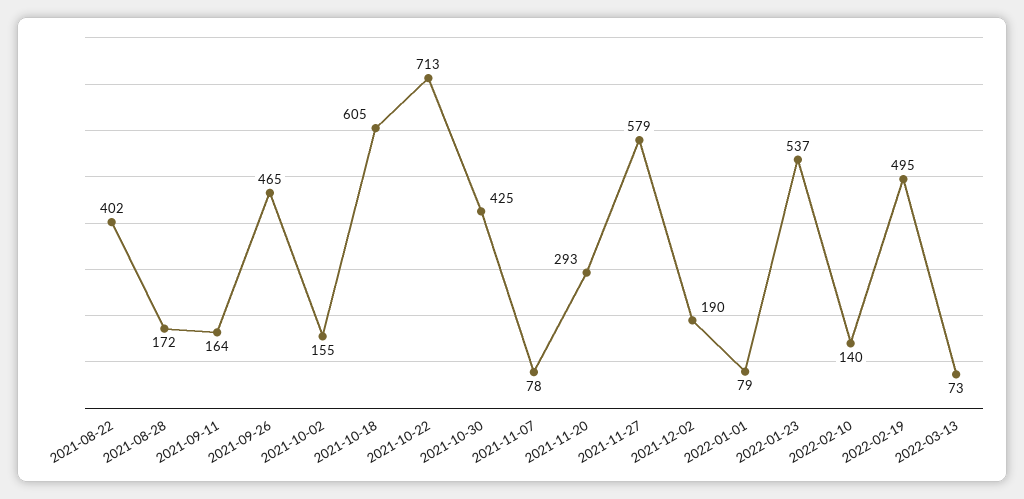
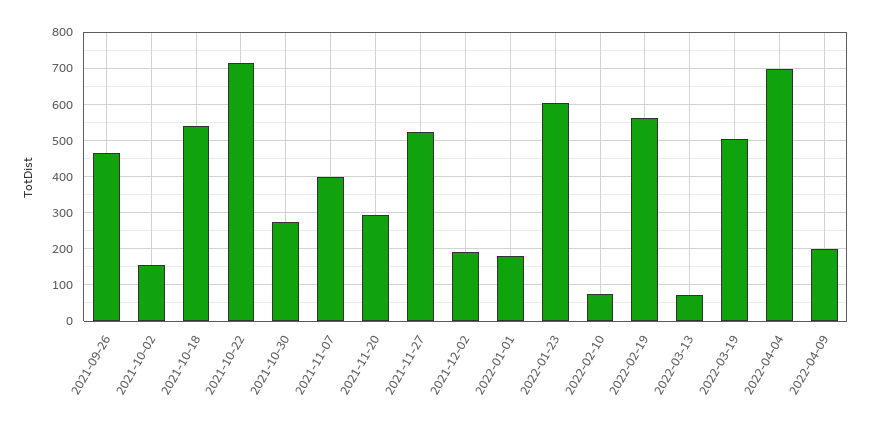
2021-08-22: 402 -> none
2021-08-28: 172 -> none
2021-09-11: 164 -> none
2021-10-18: 605 -> 540
2021-10-30: 425 -> 280
2021-11-07: 78 -> 400
2021-11-27: 579 -> 520
2022-01-01: 79 -> 180
2022-01-23: 537 -> 600
2022-02-10: 140 -> 80
2022-02-19: 495 -> 560
2022-03-19: none -> 500
2022-04-04: none -> 700
2022-04-09: none -> 200

